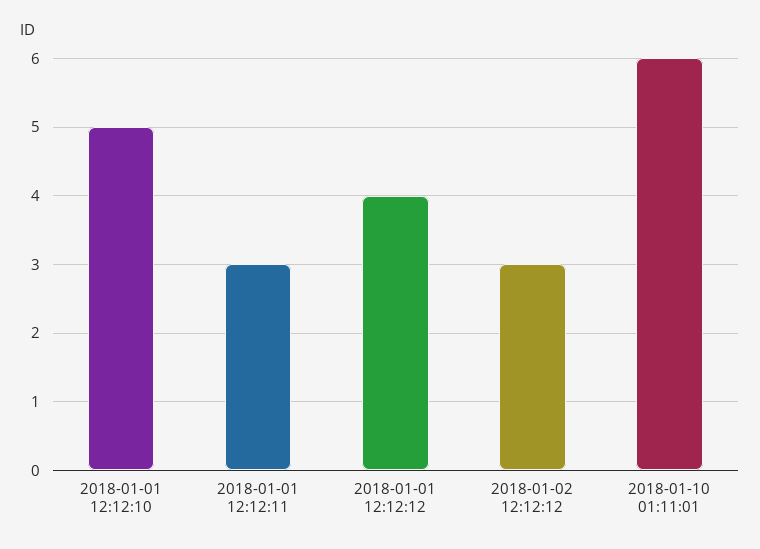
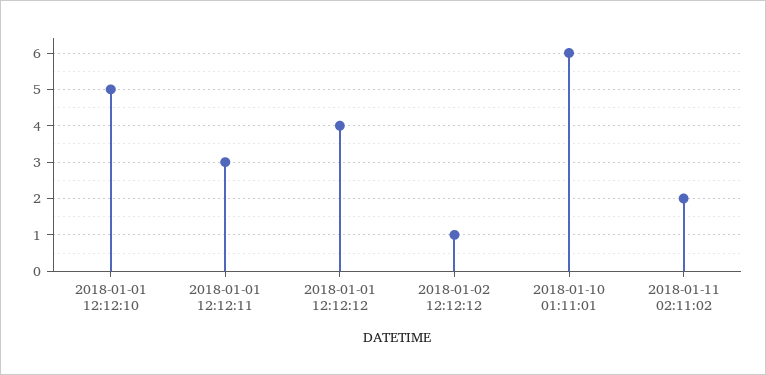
2018-01-02 12:12:12: 3 -> 1
2018-01-11 02:11:02: none -> 2

